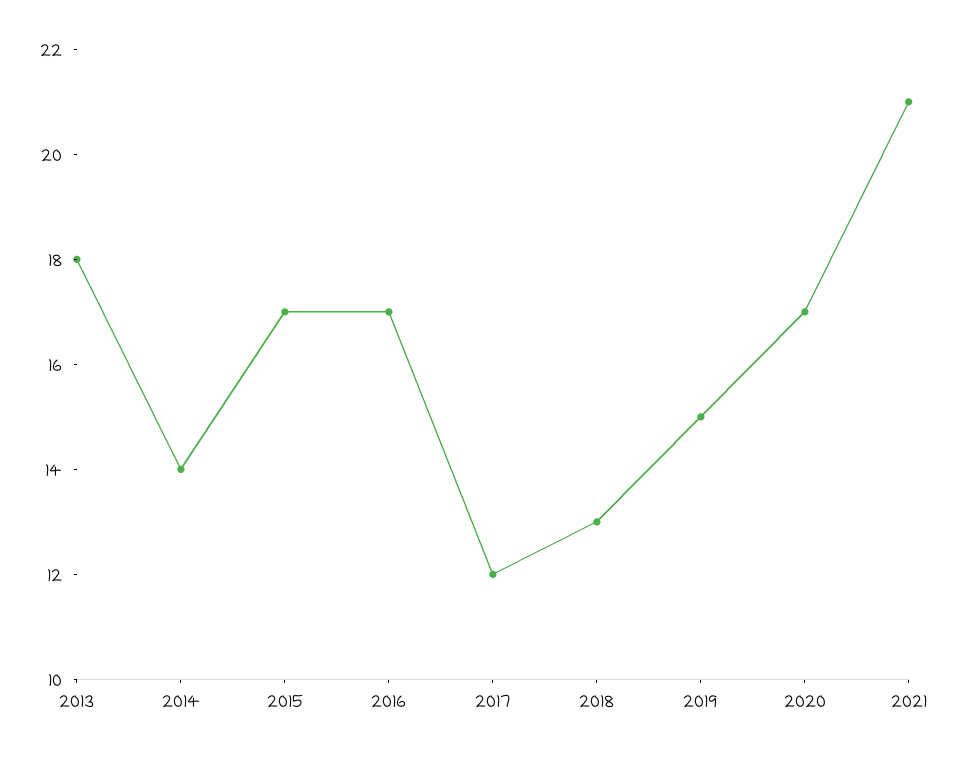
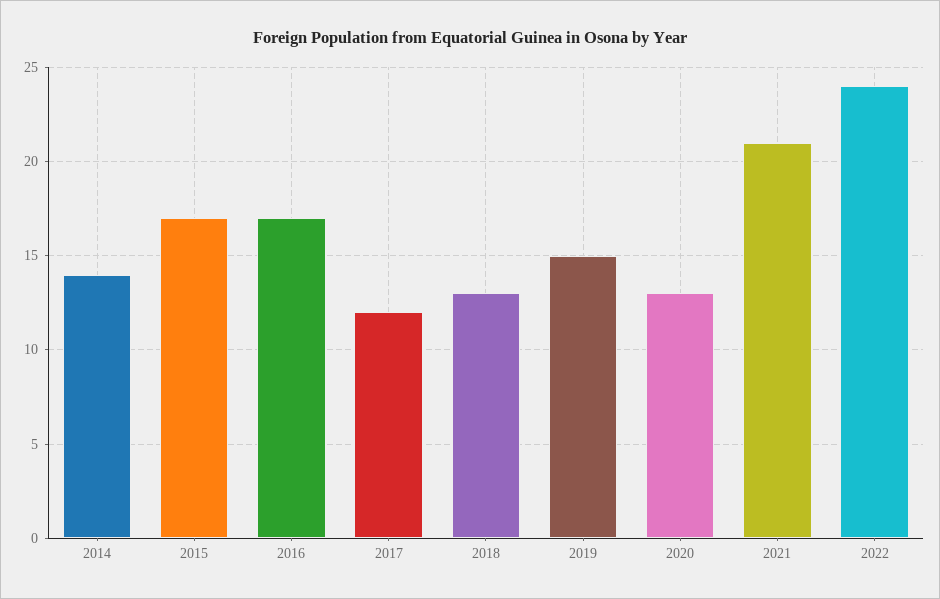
2013: 18 -> none
2020: 17 -> 13
2022: none -> 24

